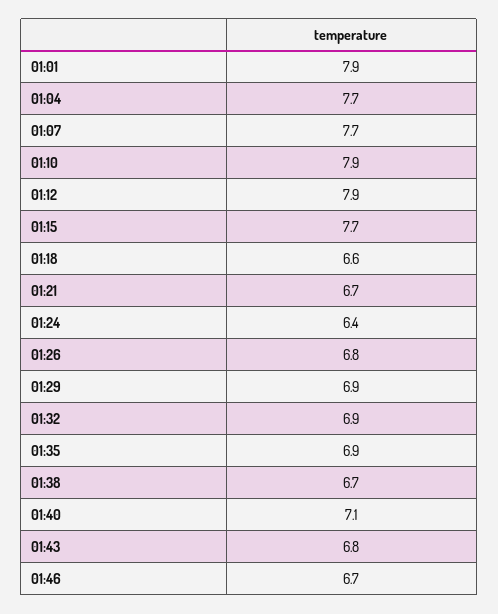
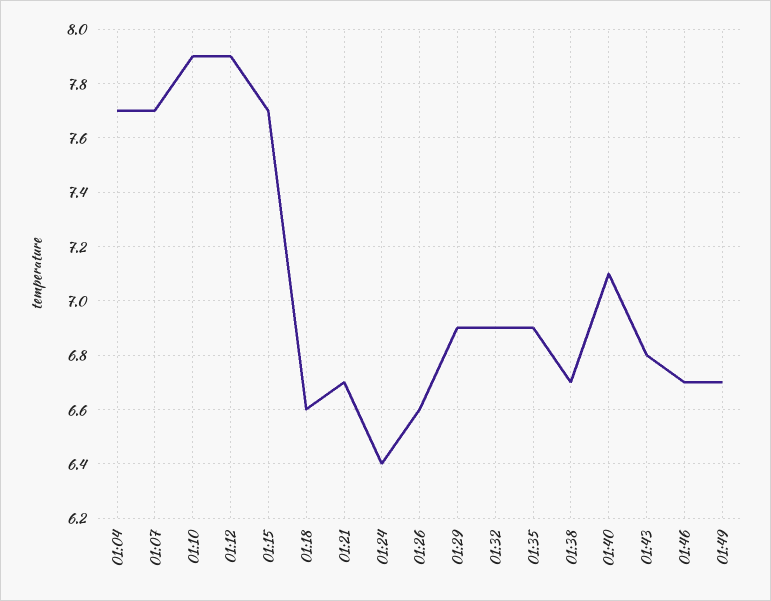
01:01: 7.9 -> none
01:26: 6.8 -> 6.6
01:49: none -> 6.7

